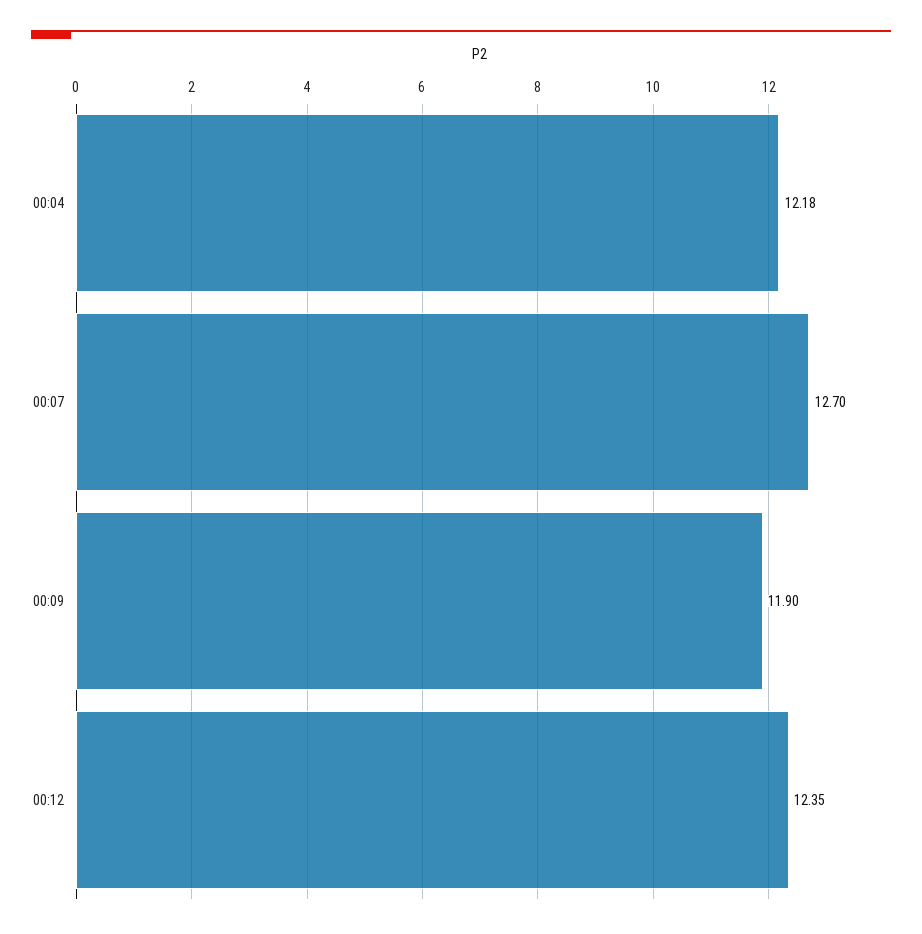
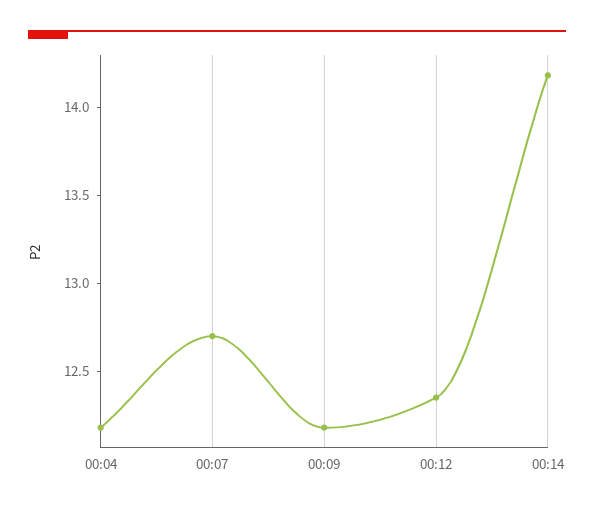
00:09: 11.9 -> 12.2
00:14: none -> 14.2

